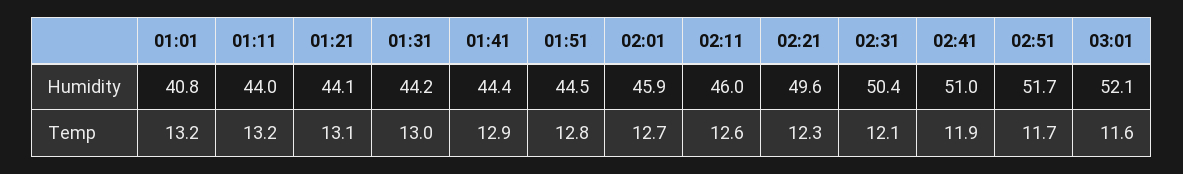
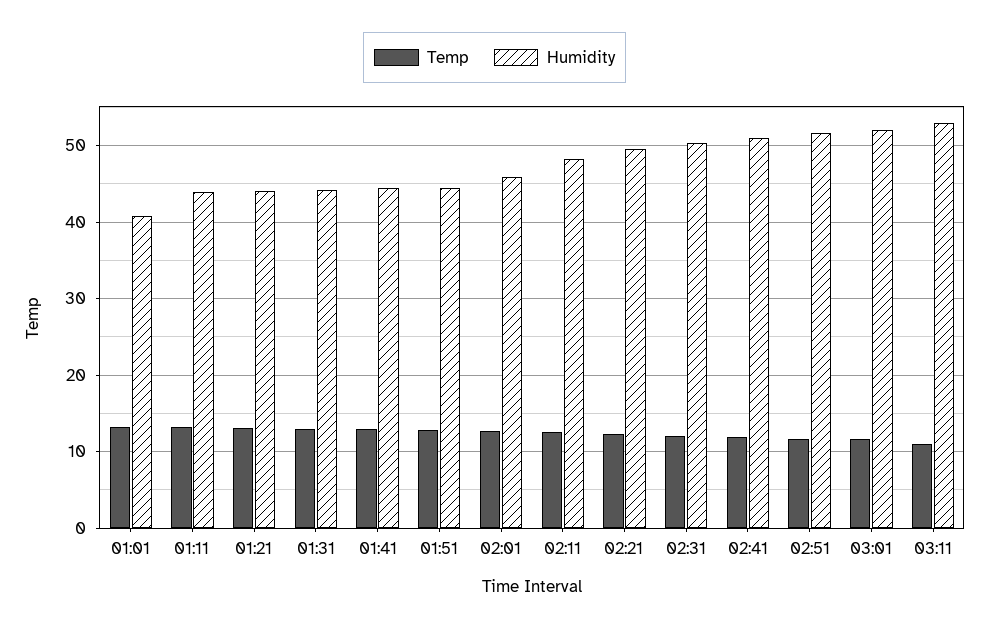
Humidity, 02:11: 46 -> 48
Temp, 03:11: none -> 11
Humidity, 03:11: none -> 53

